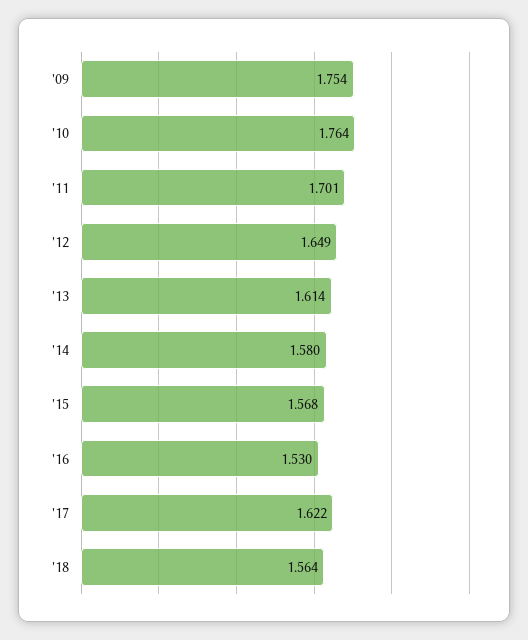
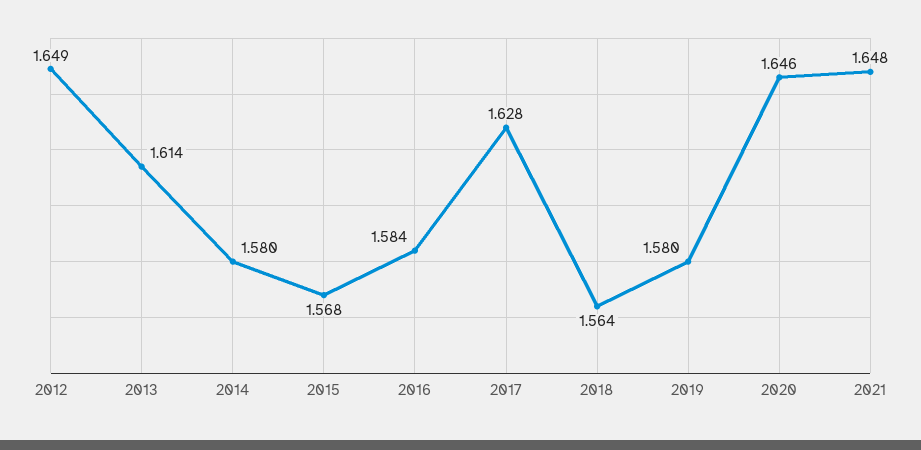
'09: 1.754 -> none
'10: 1.764 -> none
'11: 1.701 -> none
'16: 1.53 -> 1.584
'17: 1.622 -> 1.628
2019: none -> 1.58
2020: none -> 1.646
2021: none -> 1.648

